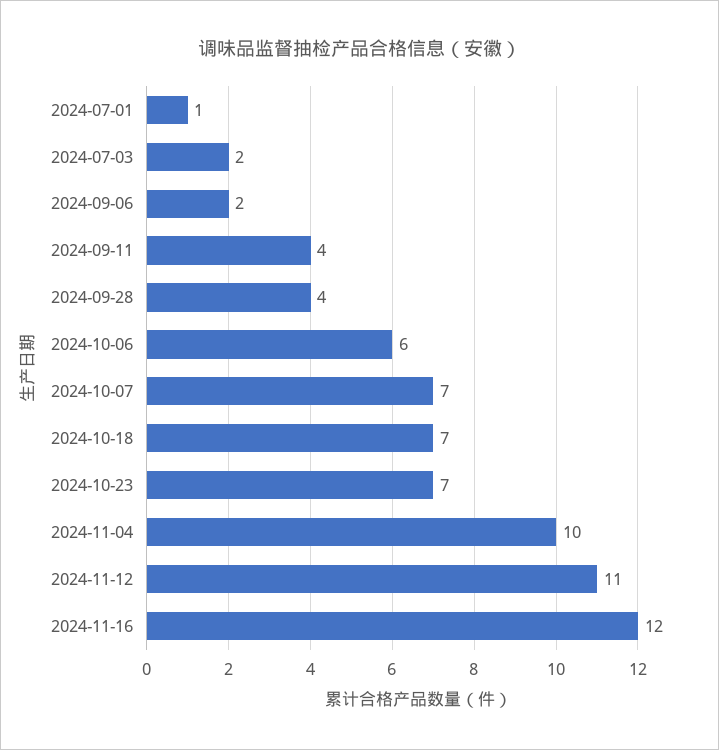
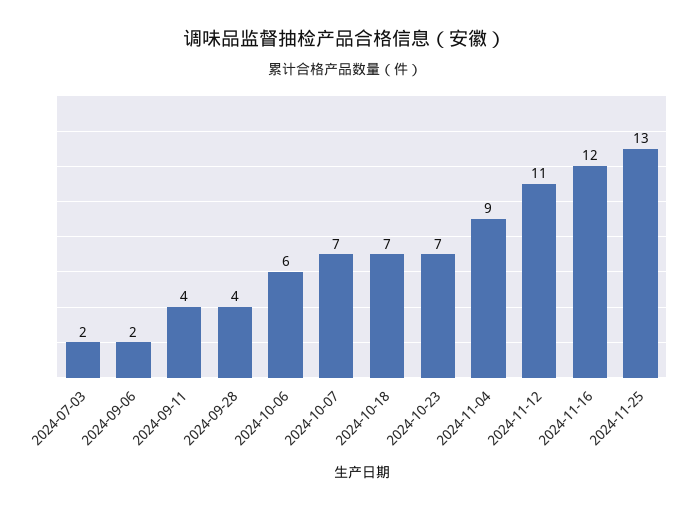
2024-07-01: 1 -> none
2024-11-04: 10 -> 9
2024-11-25: none -> 13

